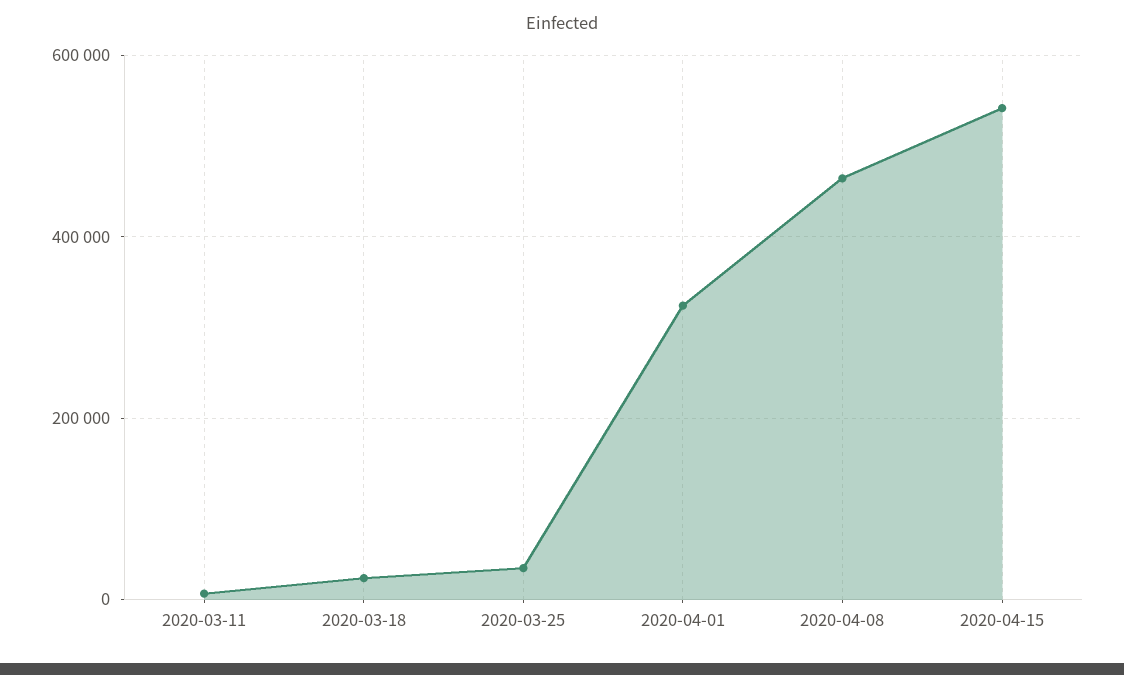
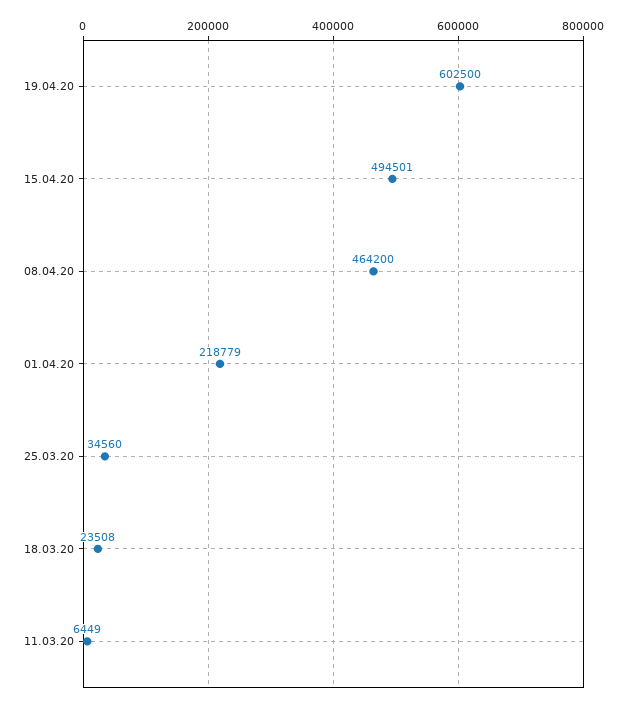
2020-04-01: 320000 -> 218779
2020-04-15: 540000 -> 494501
19.04.20: none -> 602500

